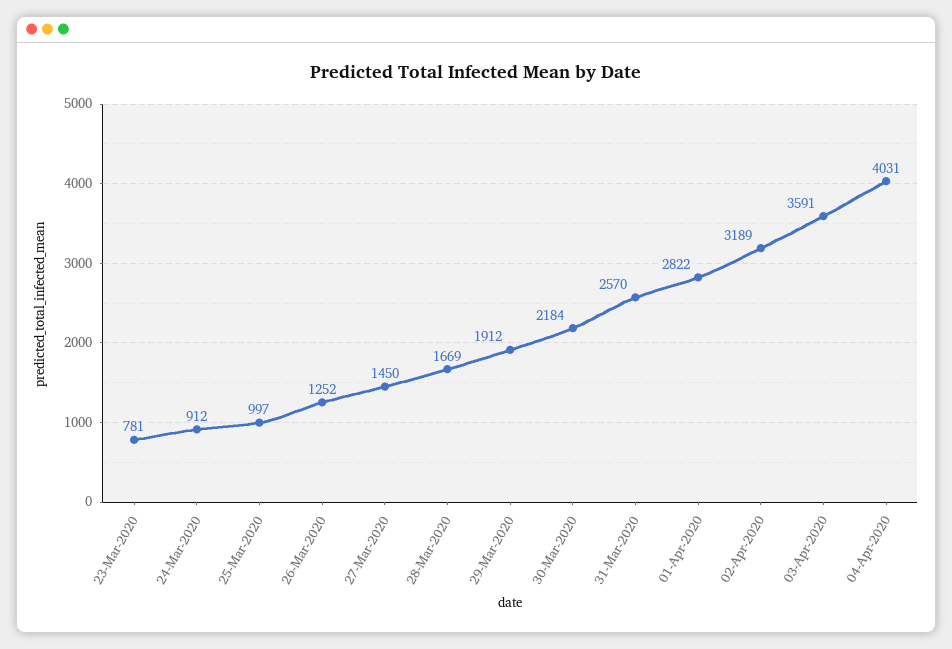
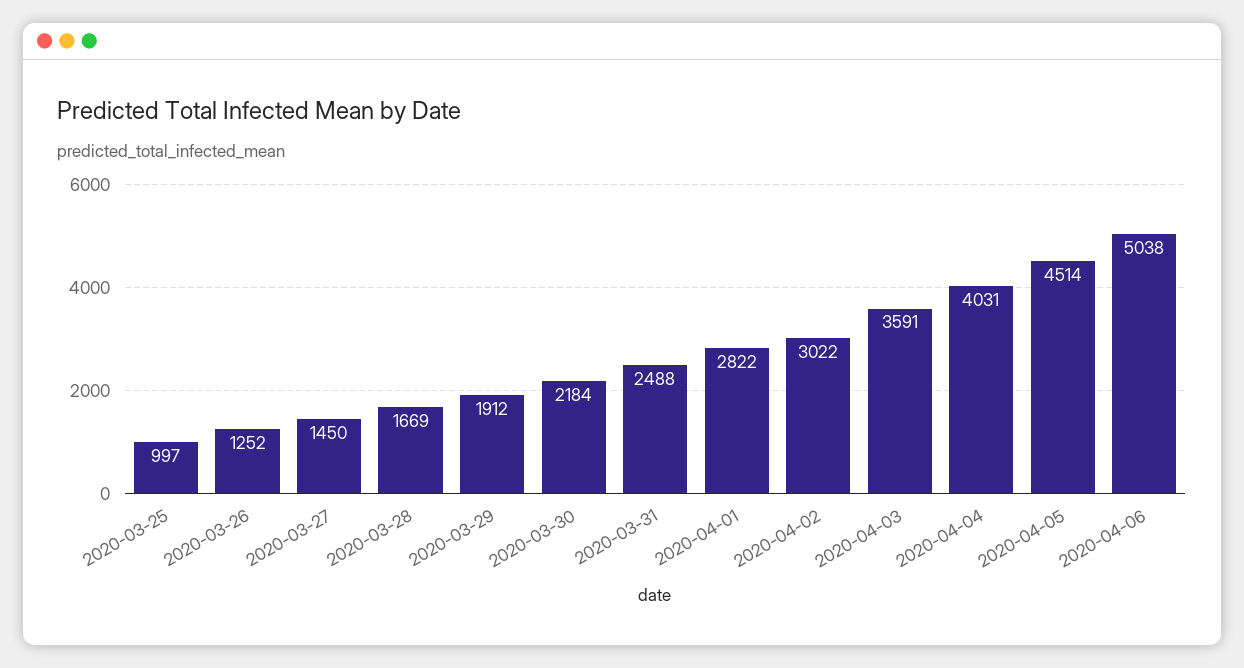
23-Mar-2020: 781 -> none
24-Mar-2020: 912 -> none
31-Mar-2020: 2570 -> 2488
02-Apr-2020: 3189 -> 3022
2020-04-05: none -> 4514
2020-04-06: none -> 5038

